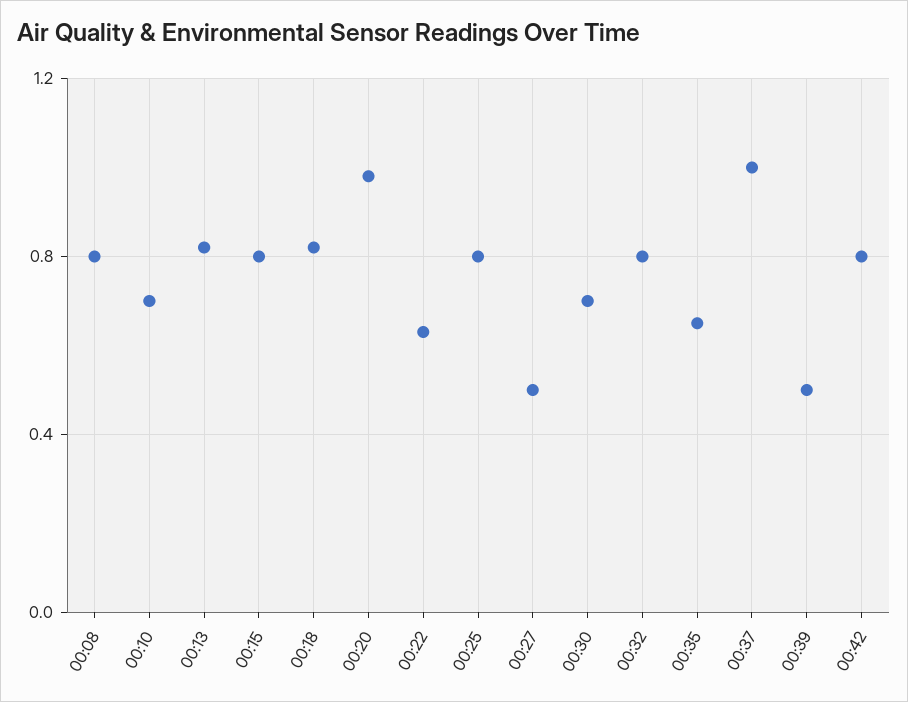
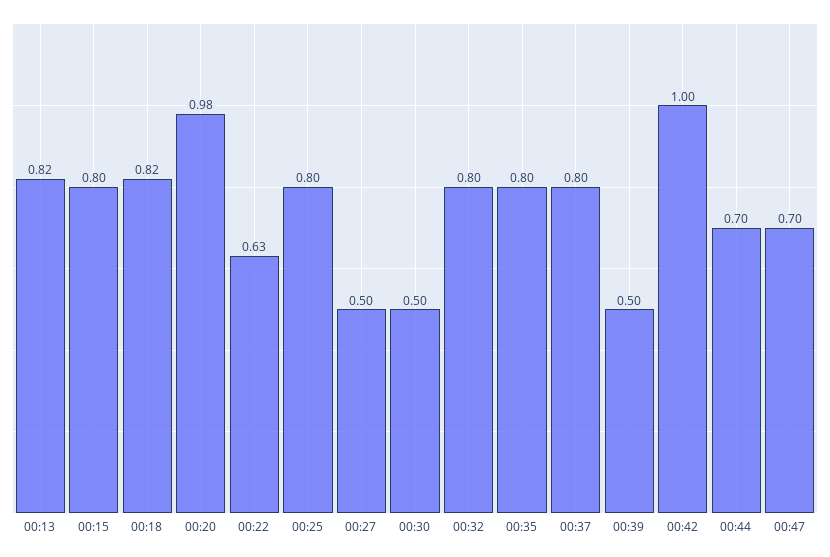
00:08: 0.8 -> none
00:10: 0.7 -> none
00:30: 0.7 -> 0.5
00:35: 0.65 -> 0.8
00:37: 1 -> 0.8
00:42: 0.8 -> 1
00:44: none -> 0.7
00:47: none -> 0.7

